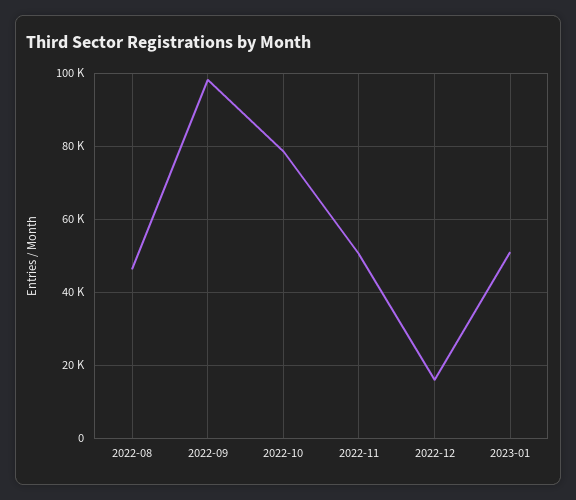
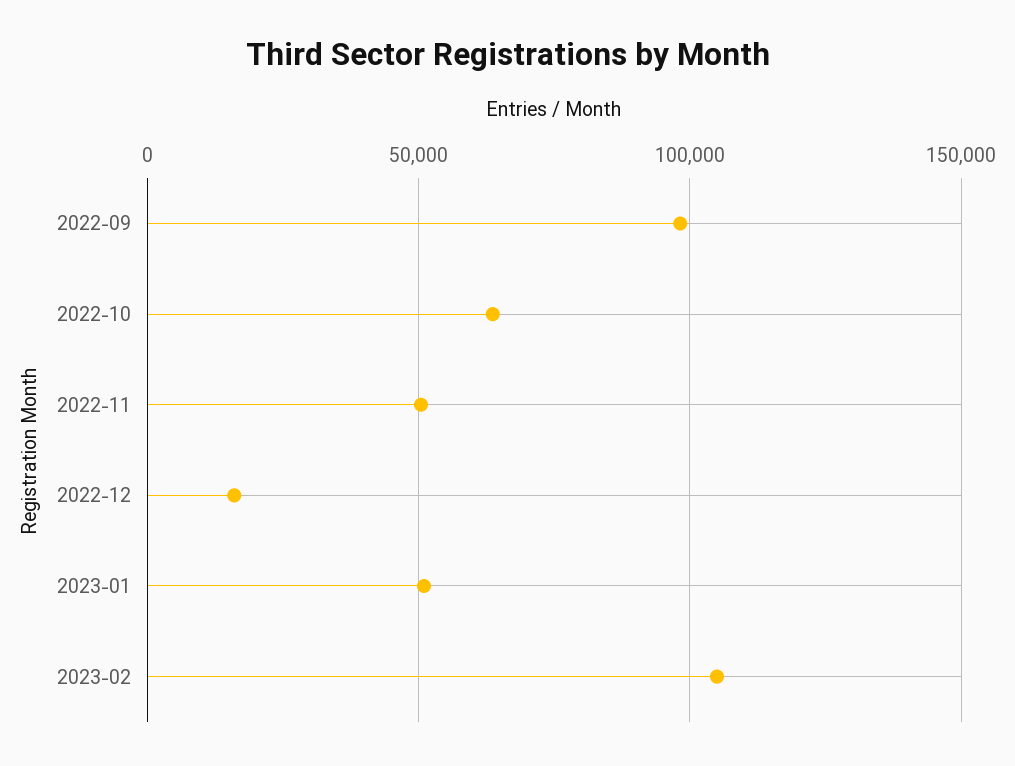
2022-08: 46000 -> none
2022-10: 78000 -> 65000
2023-02: none -> 105000

